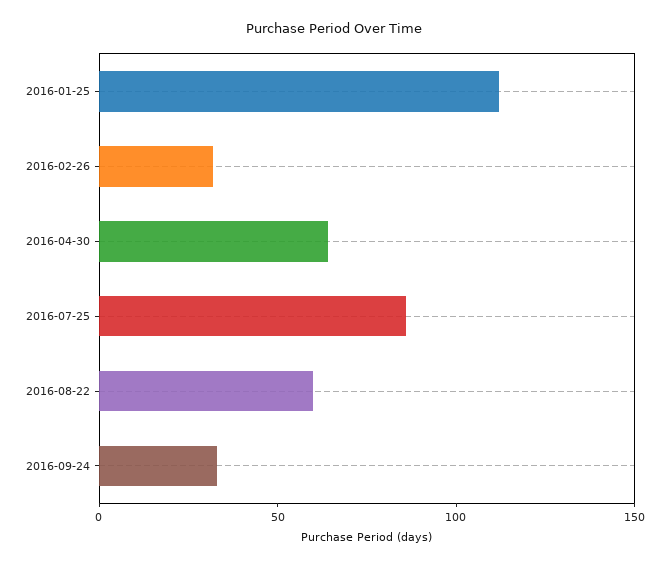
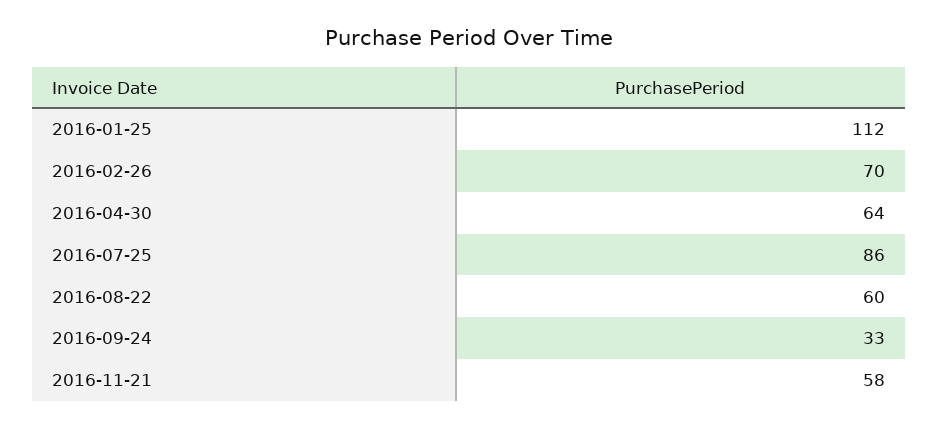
2016-02-26: 30 -> 70
2016-11-21: none -> 58

